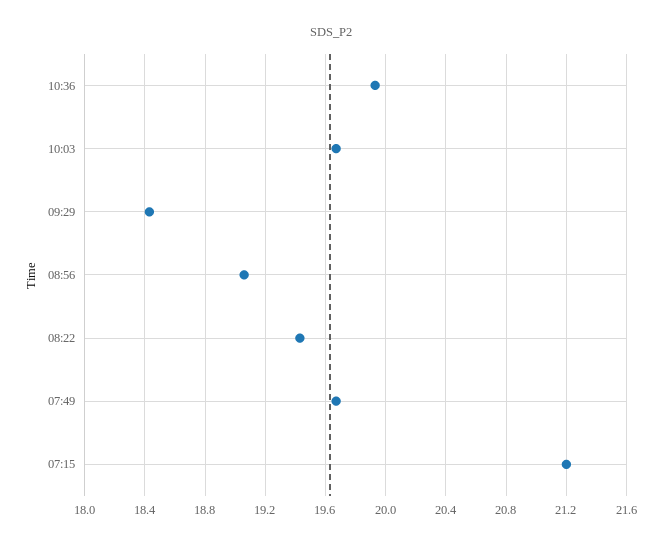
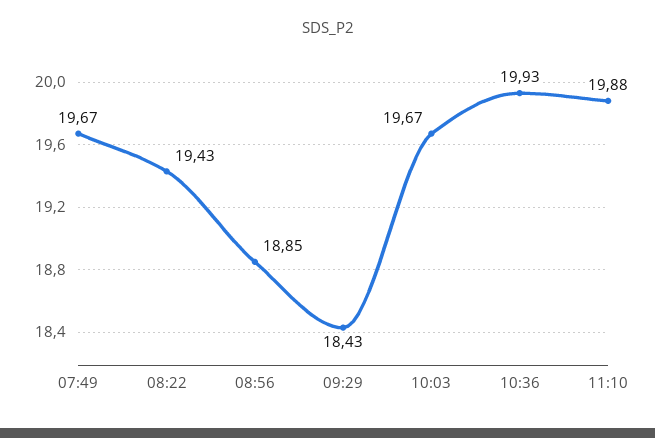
08:56: 19.05 -> 18.85
07:15: 21.2 -> none
11:10: none -> 19.88

